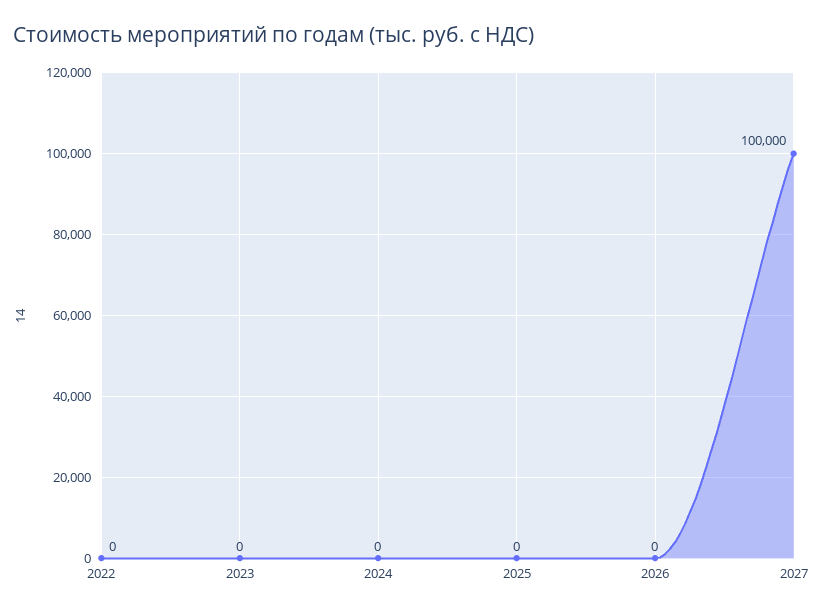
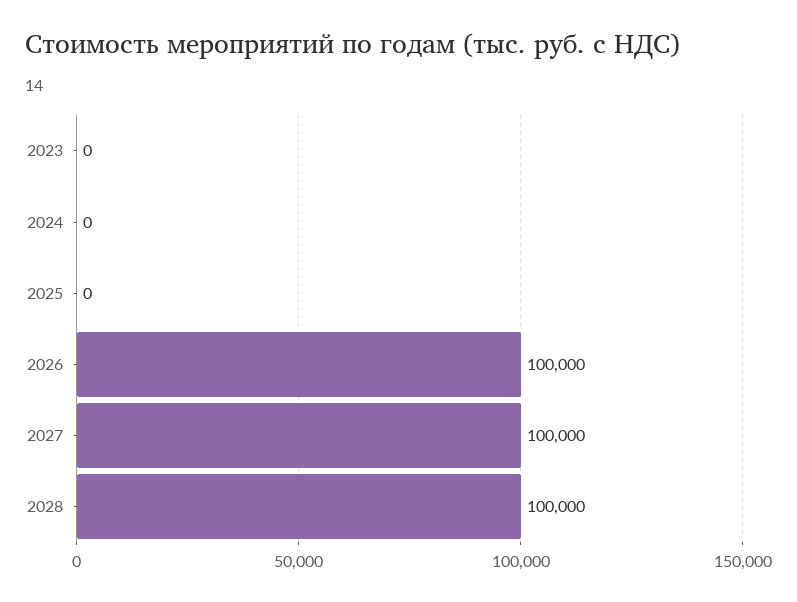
2022: 0 -> none
2026: 0 -> 100000
2028: none -> 100000

